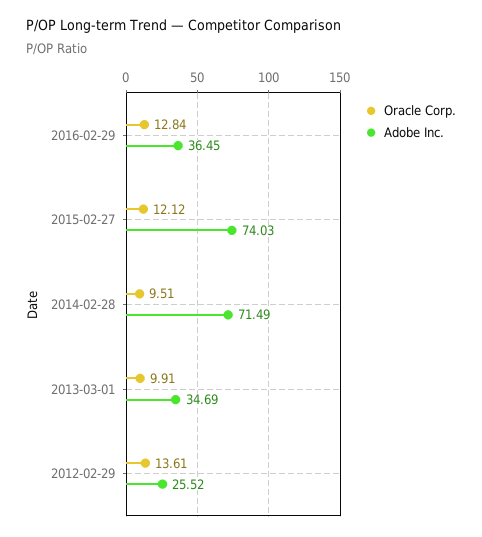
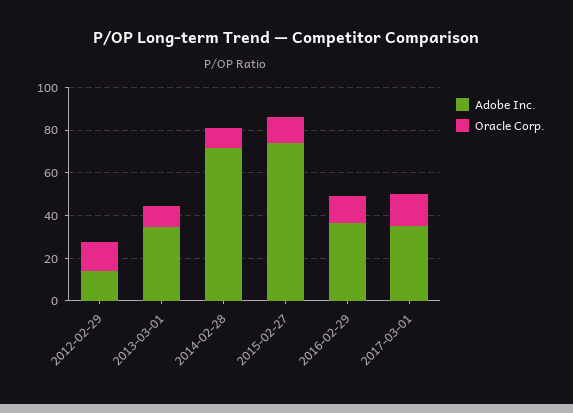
Adobe Inc., 2012-02-29: 25.52 -> 15
Adobe Inc., 2017-03-01: none -> 35
Oracle Corp., 2017-03-01: none -> 15

